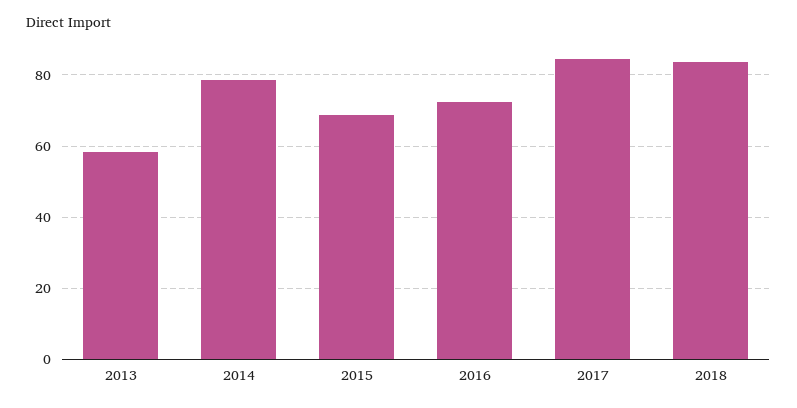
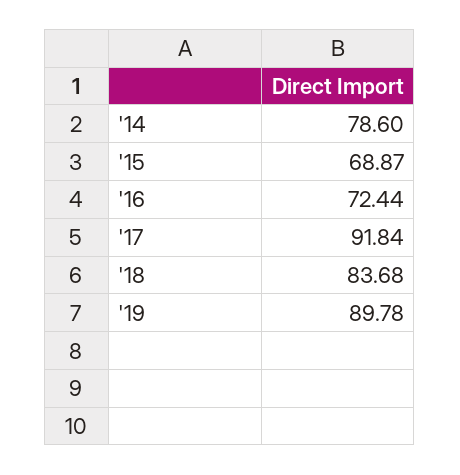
2013: 58 -> none
2017: 84 -> 91.84
'19: none -> 89.78

